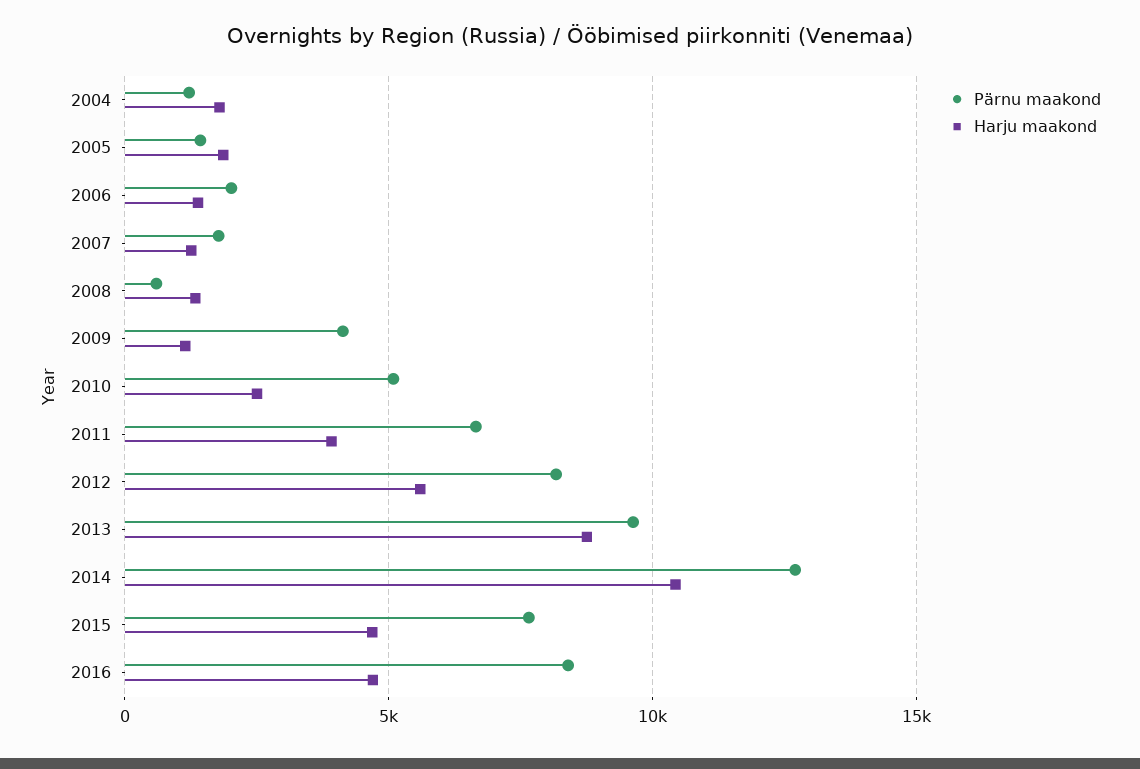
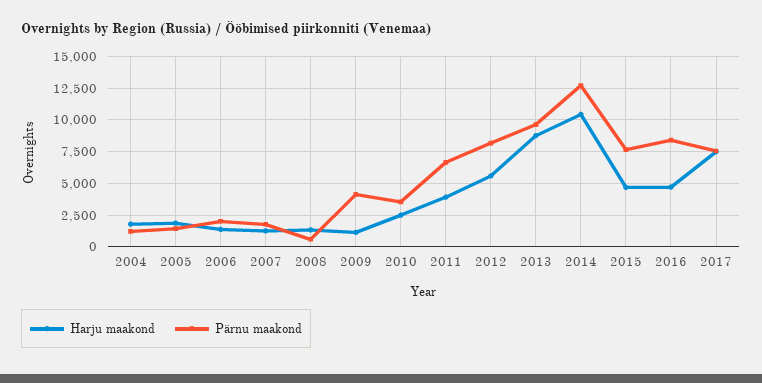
Pärnu maakond, 2010: 5000 -> 3500
Harju maakond, 2017: none -> 7500
Pärnu maakond, 2017: none -> 7500

